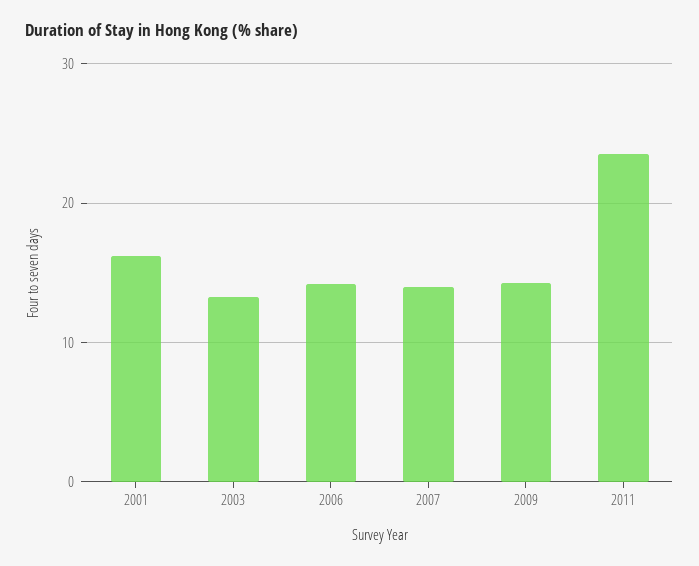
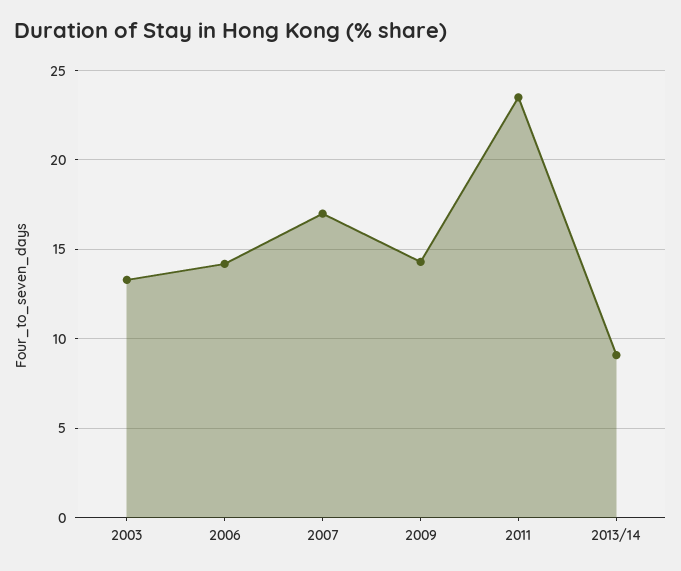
2001: 16 -> none
2007: 14 -> 17
2013/14: none -> 9

